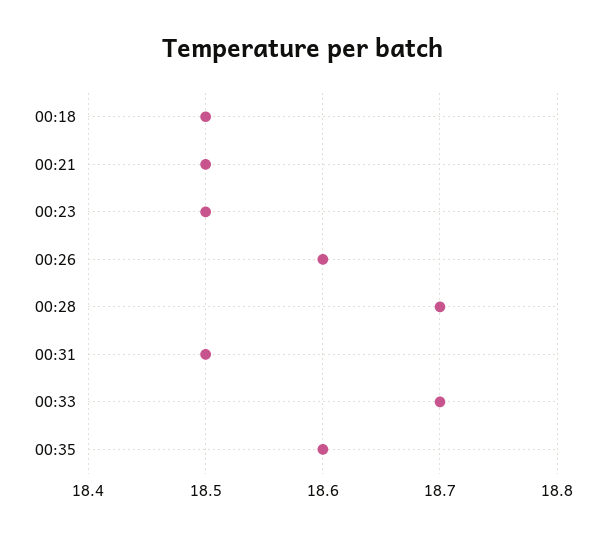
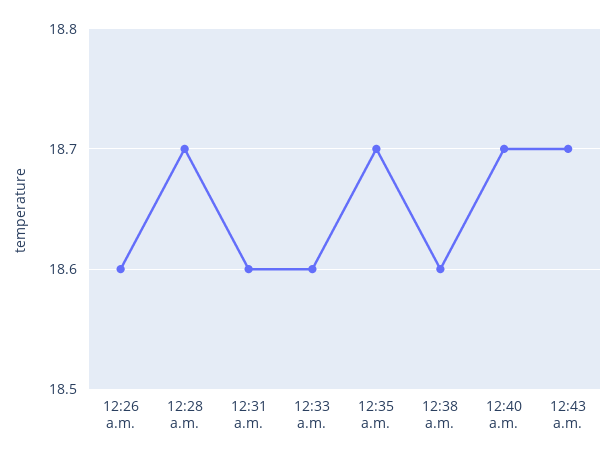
00:18: 18.5 -> none
00:21: 18.5 -> none
00:23: 18.5 -> none
00:31: 18.5 -> 18.6
00:33: 18.7 -> 18.6
00:35: 18.6 -> 18.7
12:38 a.m.: none -> 18.6
12:40 a.m.: none -> 18.7
12:43 a.m.: none -> 18.7

